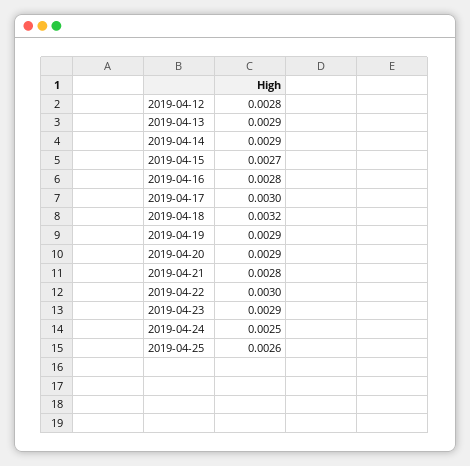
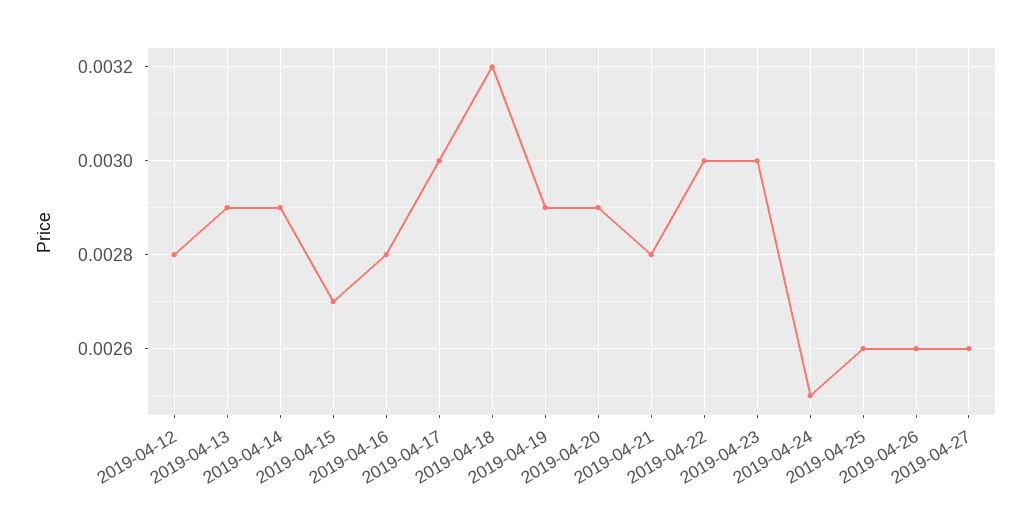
2019-04-23: 0.0029 -> 0.003
2019-04-26: none -> 0.0026
2019-04-27: none -> 0.0026

